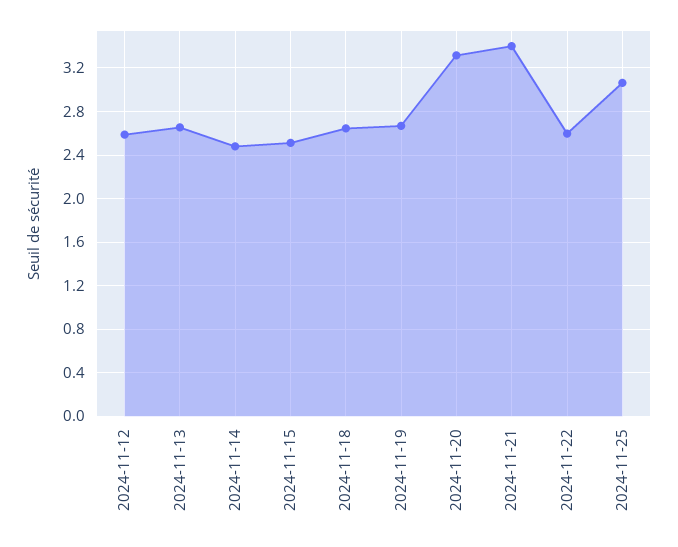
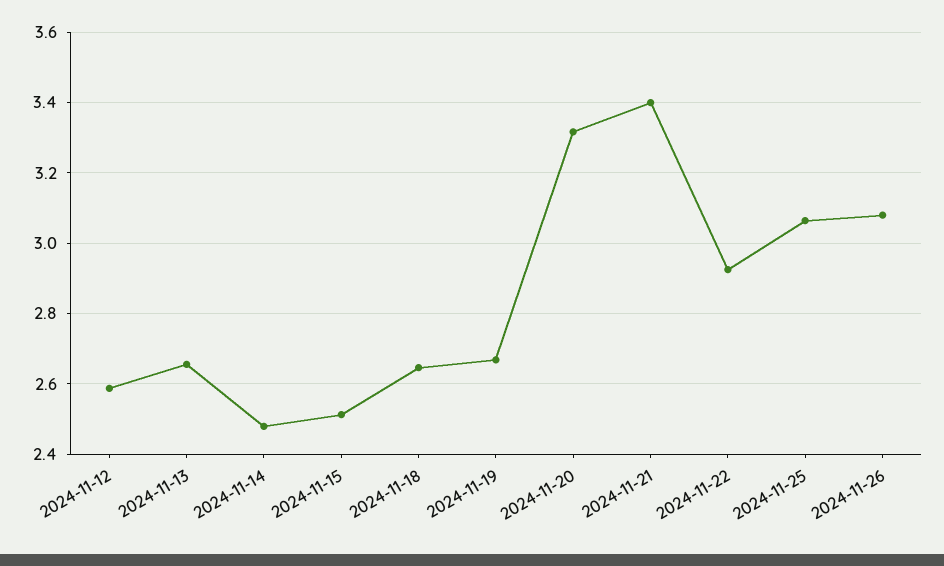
2024-11-22: 2.6 -> 2.92
2024-11-26: none -> 3.08

